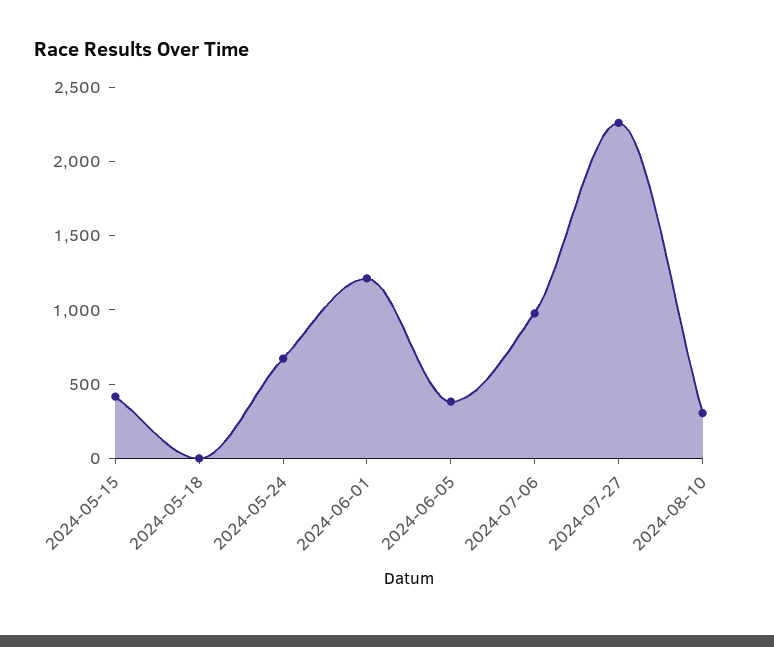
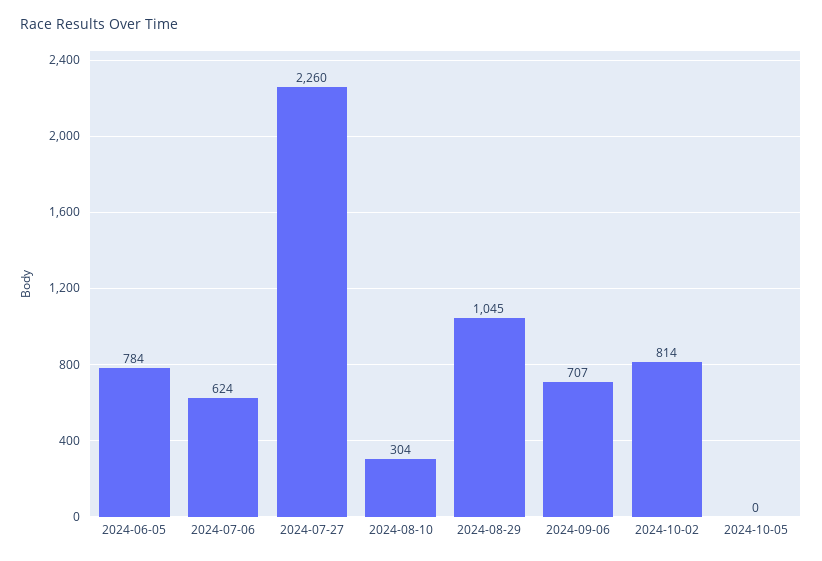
2024-05-15: 400 -> none
2024-05-18: 0 -> none
2024-05-24: 700 -> none
2024-06-01: 1200 -> none
2024-06-05: 400 -> 784
2024-07-06: 1000 -> 624
2024-08-29: none -> 1045
2024-09-06: none -> 707
2024-10-02: none -> 814
2024-10-05: none -> 0

